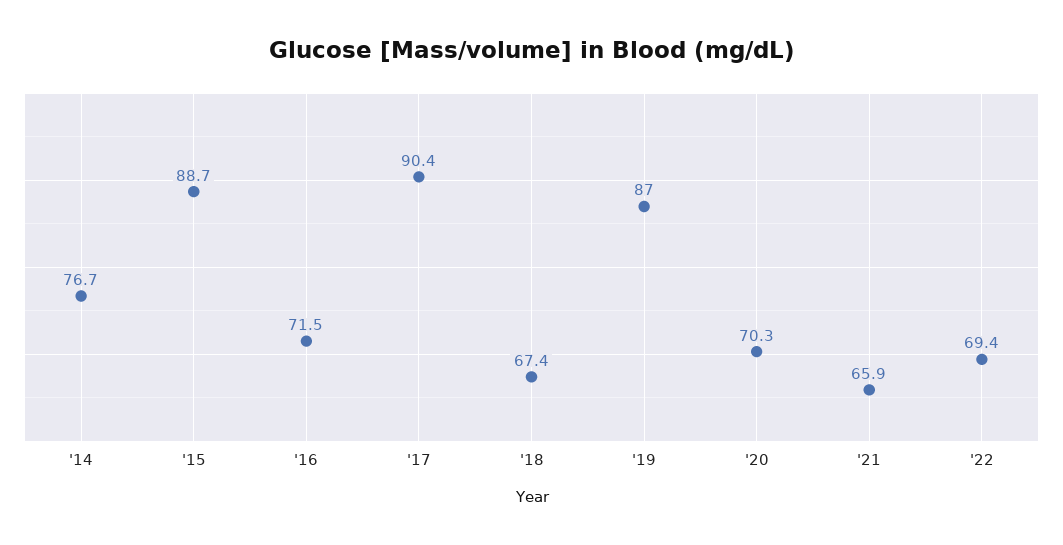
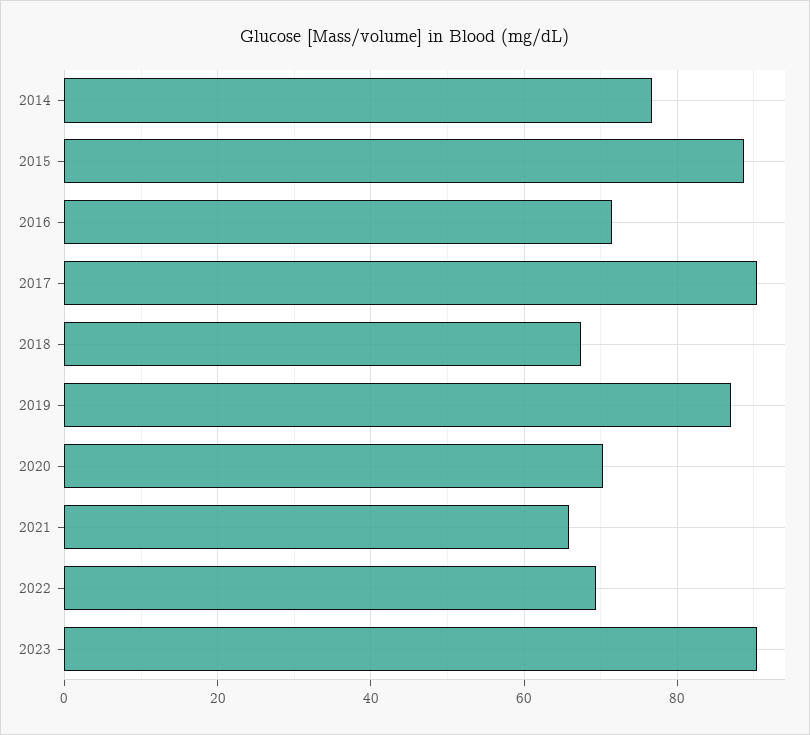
2023: none -> 90

